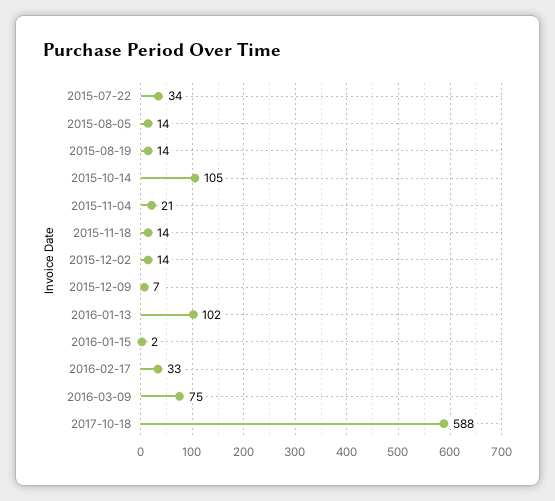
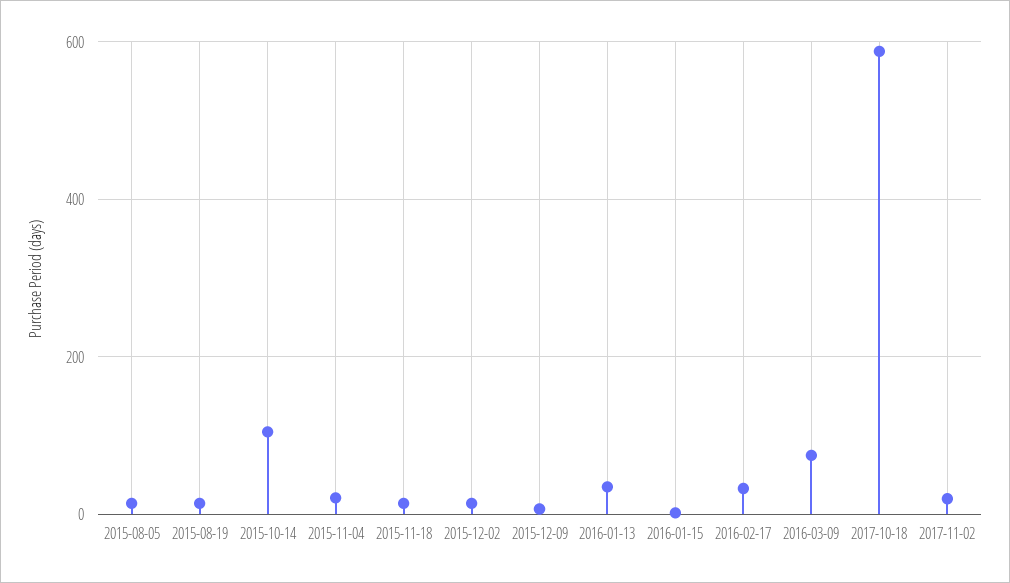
2015-07-22: 34 -> none
2016-01-13: 102 -> 40
2017-11-02: none -> 20

